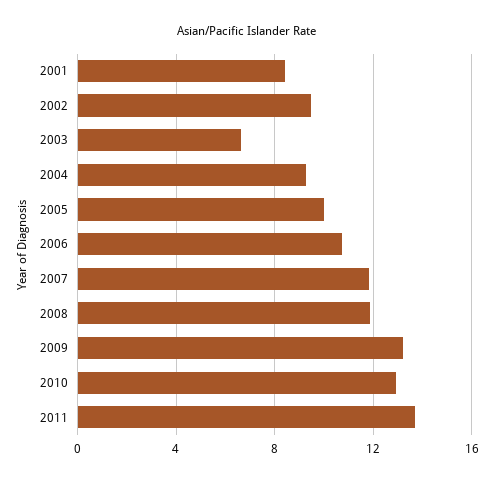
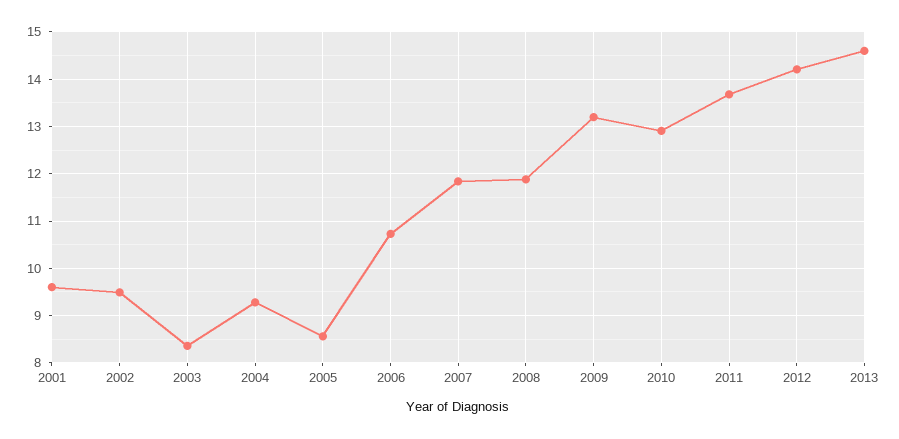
2001: 8.5 -> 9.6
2003: 6.5 -> 8.4
2005: 10 -> 8.6
2012: none -> 14.2
2013: none -> 14.6

